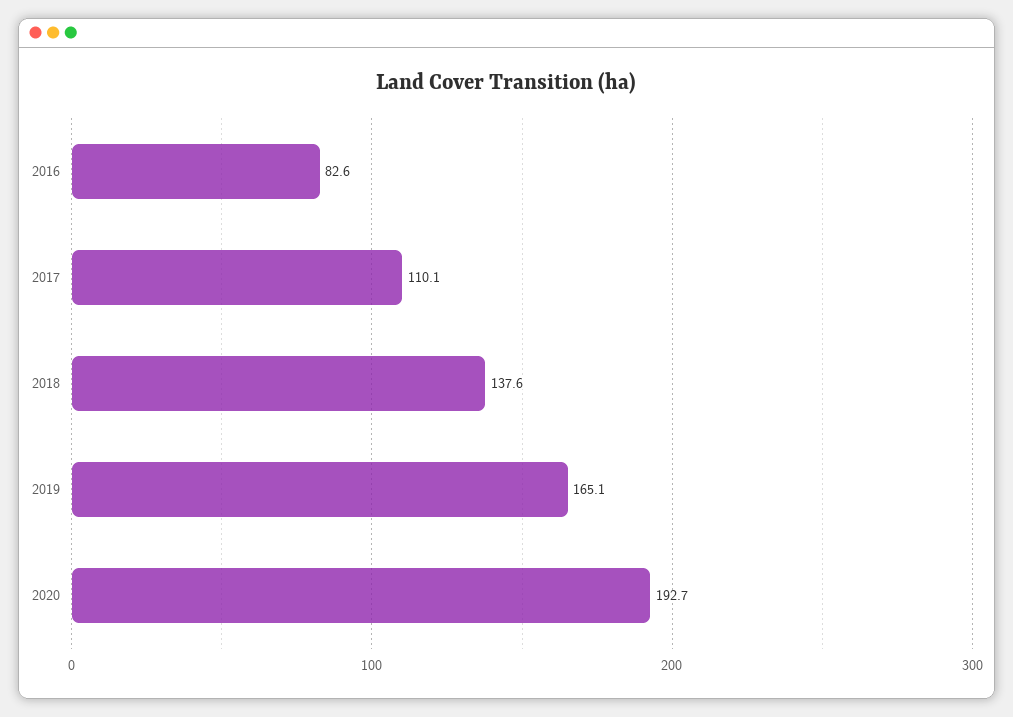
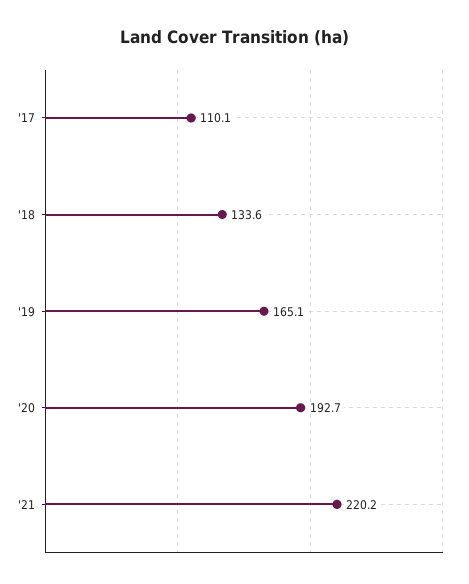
2016: 82.6 -> none
2018: 137.6 -> 133.6
'21: none -> 220.2

